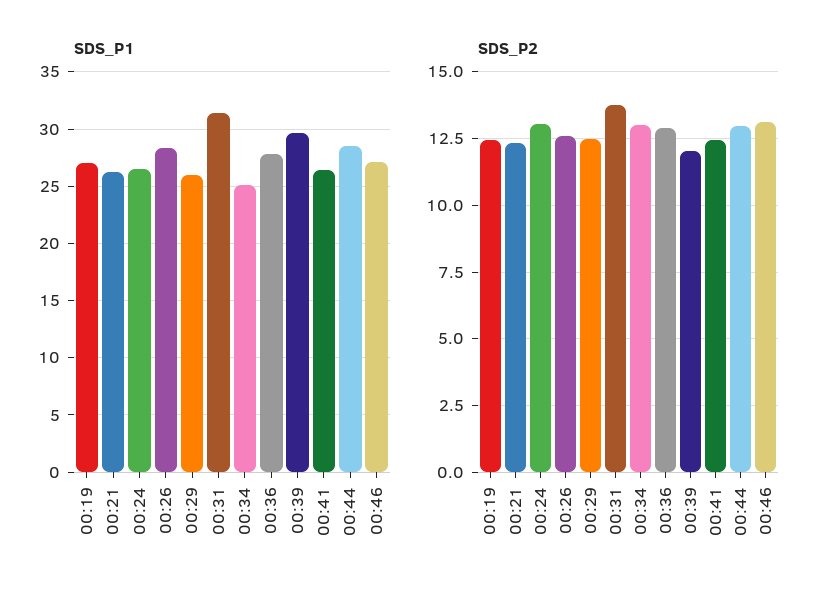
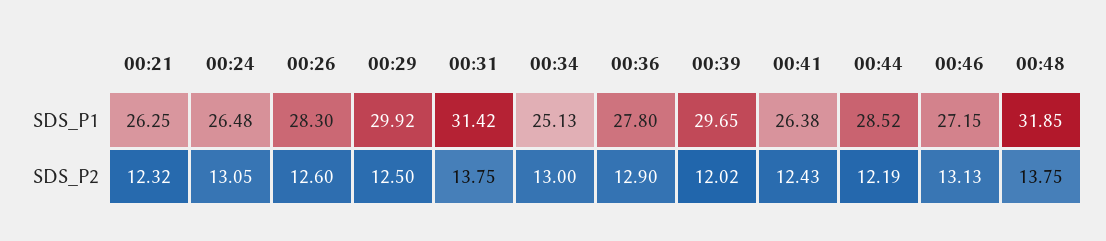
SDS_P1, 00:19: 27 -> none
SDS_P1, 00:29: 26 -> 29.92
SDS_P2, 00:19: 12.5 -> none
SDS_P2, 00:44: 13 -> 12.19
SDS_P1, 00:48: none -> 31.85
SDS_P2, 00:48: none -> 13.75

